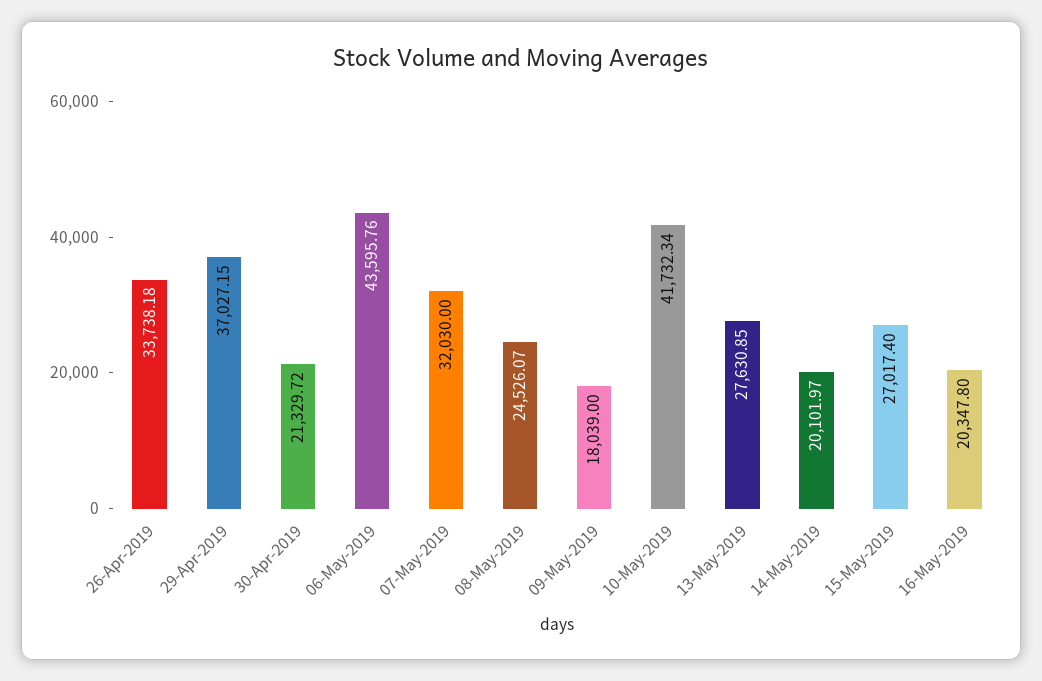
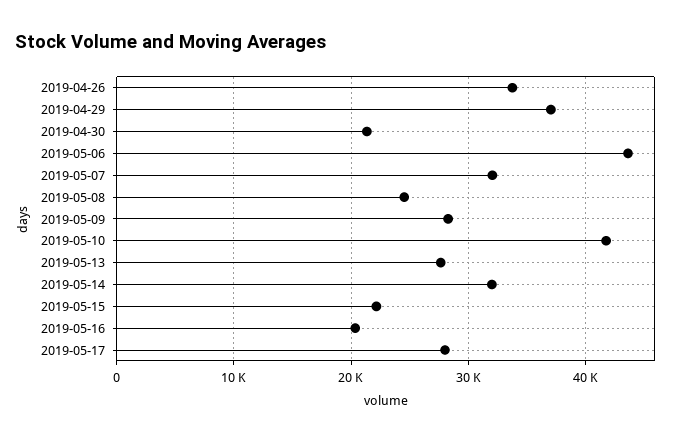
09-May-2019: 18039 -> 28000
14-May-2019: 20101.97 -> 32000
15-May-2019: 27017.4 -> 22000
2019-05-17: none -> 28000

